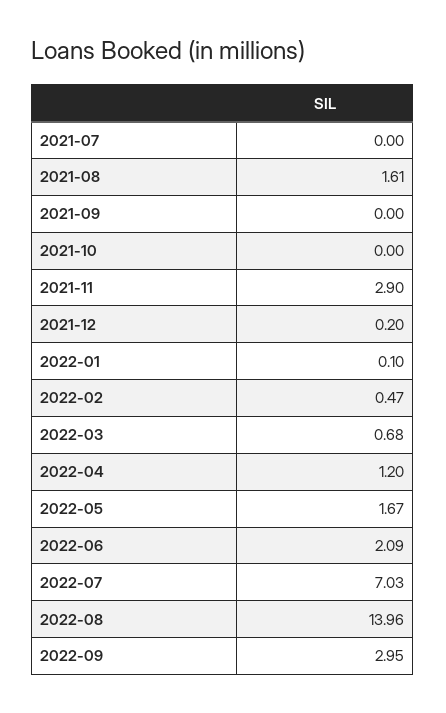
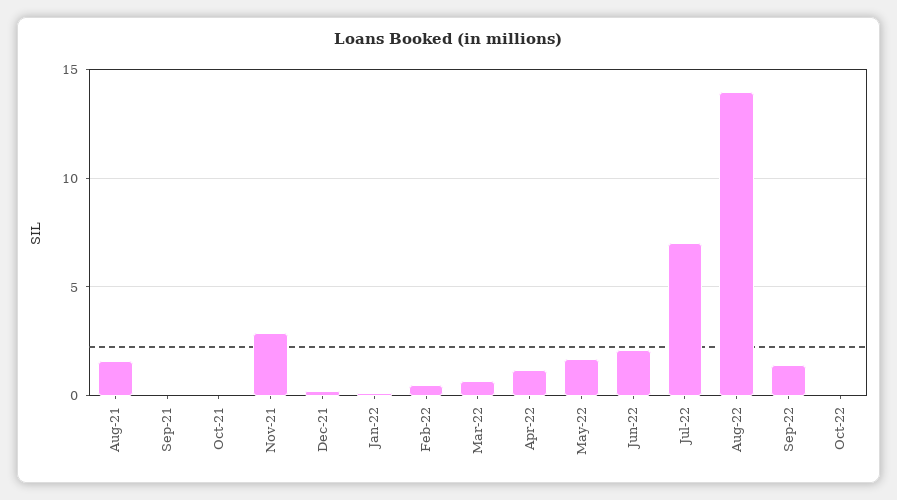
2021-07: 0 -> none
2022-09: 2.95 -> 1.5
Oct-22: none -> 0

